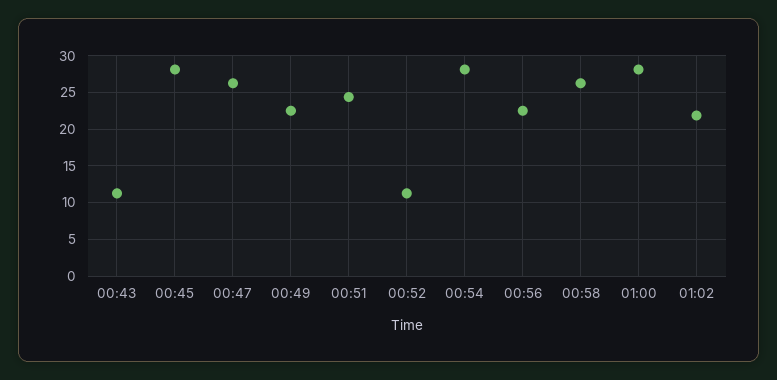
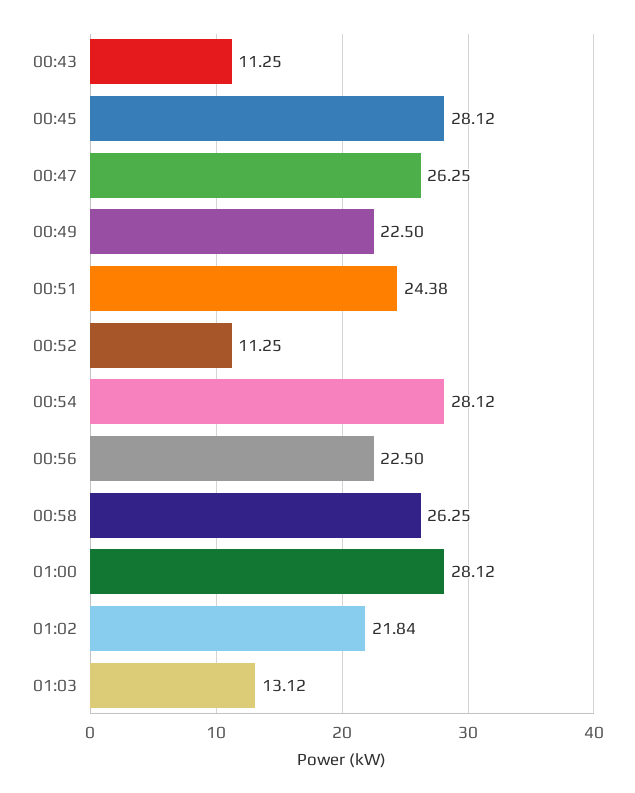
01:03: none -> 13.12

